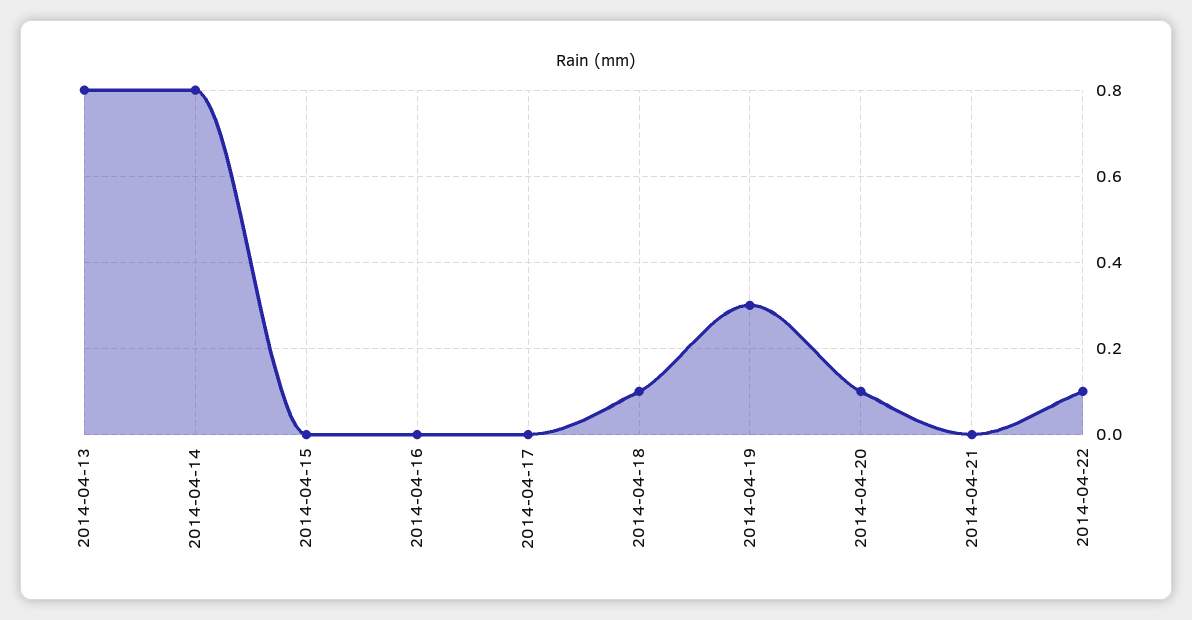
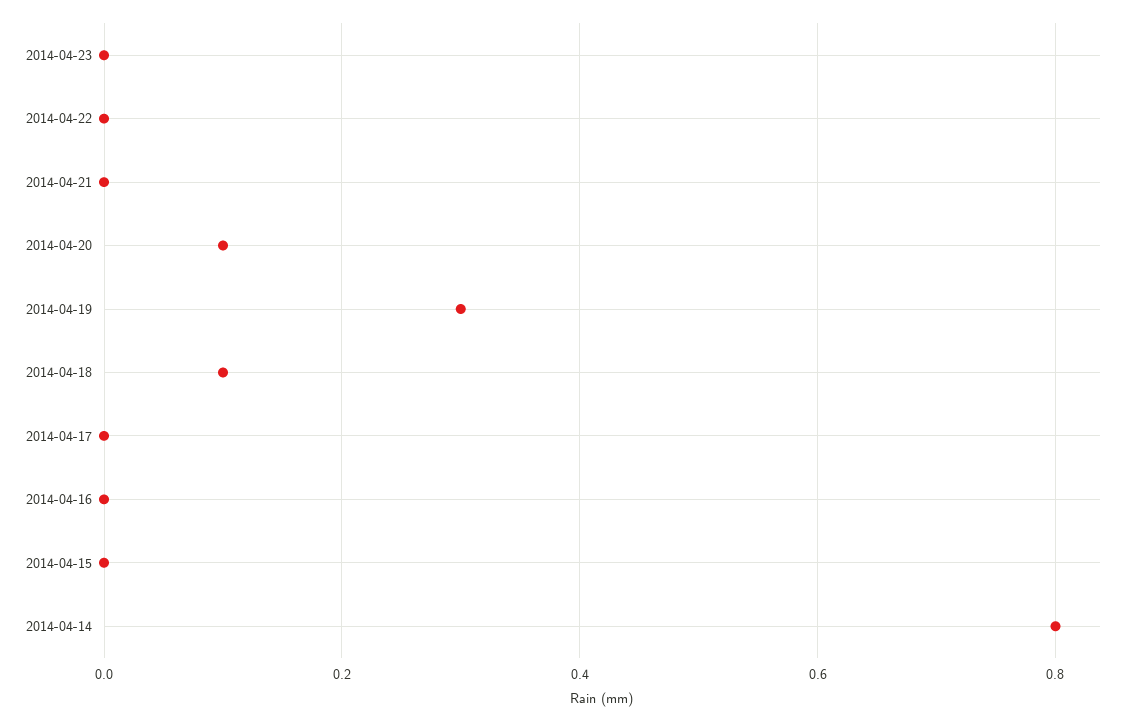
2014-04-13: 0.8 -> none
2014-04-22: 0.1 -> 0
2014-04-23: none -> 0

